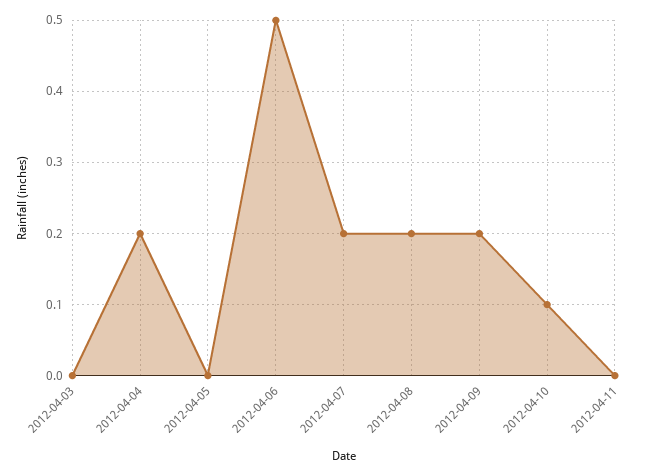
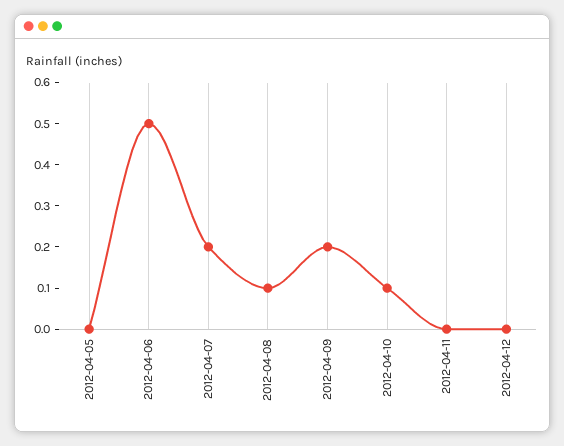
2012-04-03: 0 -> none
2012-04-04: 0.2 -> none
2012-04-08: 0.2 -> 0.1
2012-04-12: none -> 0

